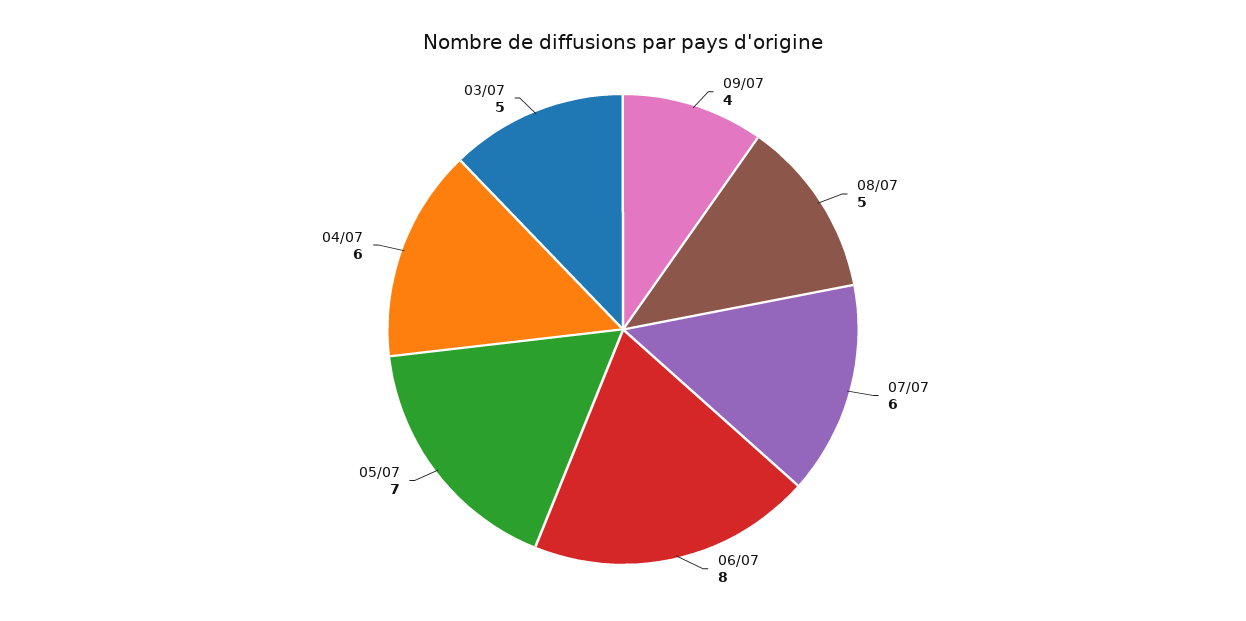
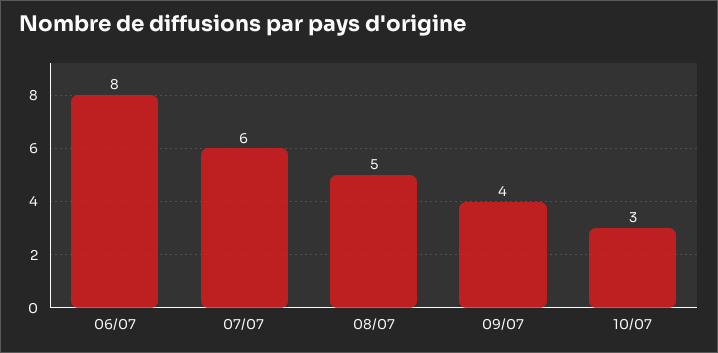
05/07: 7 -> none
04/07: 6 -> none
03/07: 5 -> none
10/07: none -> 3

